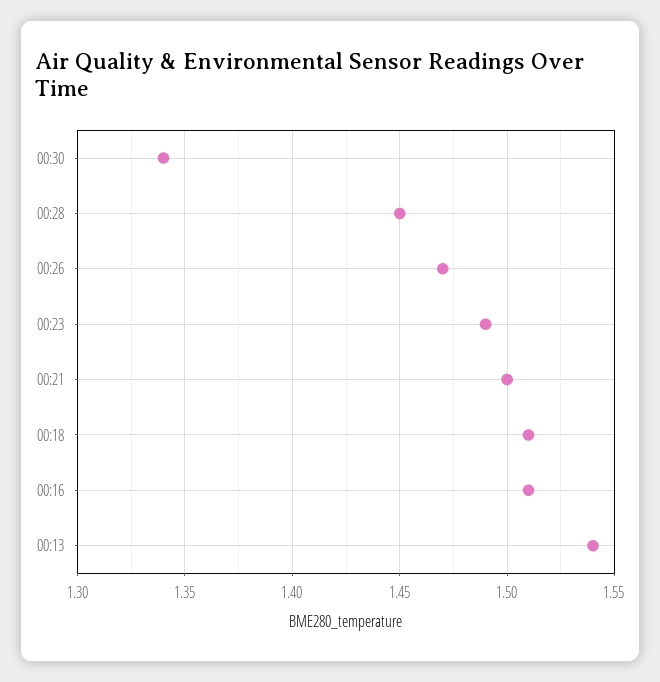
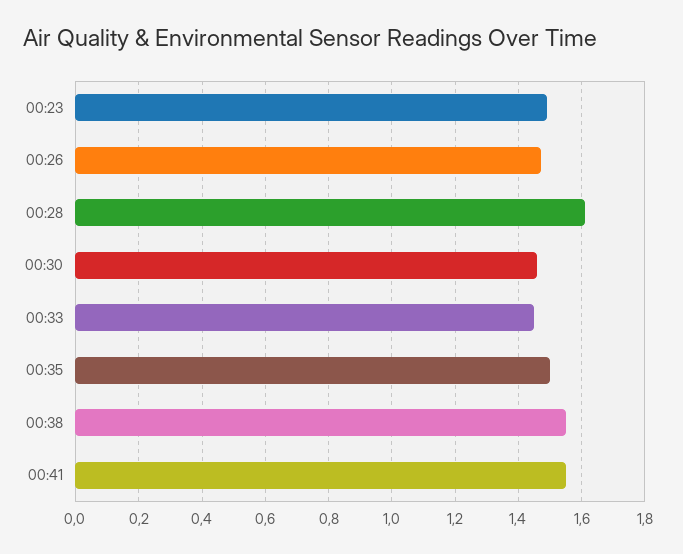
00:30: 1.34 -> 1.45
00:28: 1.45 -> 1.6
00:21: 1.5 -> none
00:18: 1.51 -> none
00:16: 1.51 -> none
00:13: 1.54 -> none
00:33: none -> 1.45
00:35: none -> 1.5
00:38: none -> 1.55
00:41: none -> 1.55

